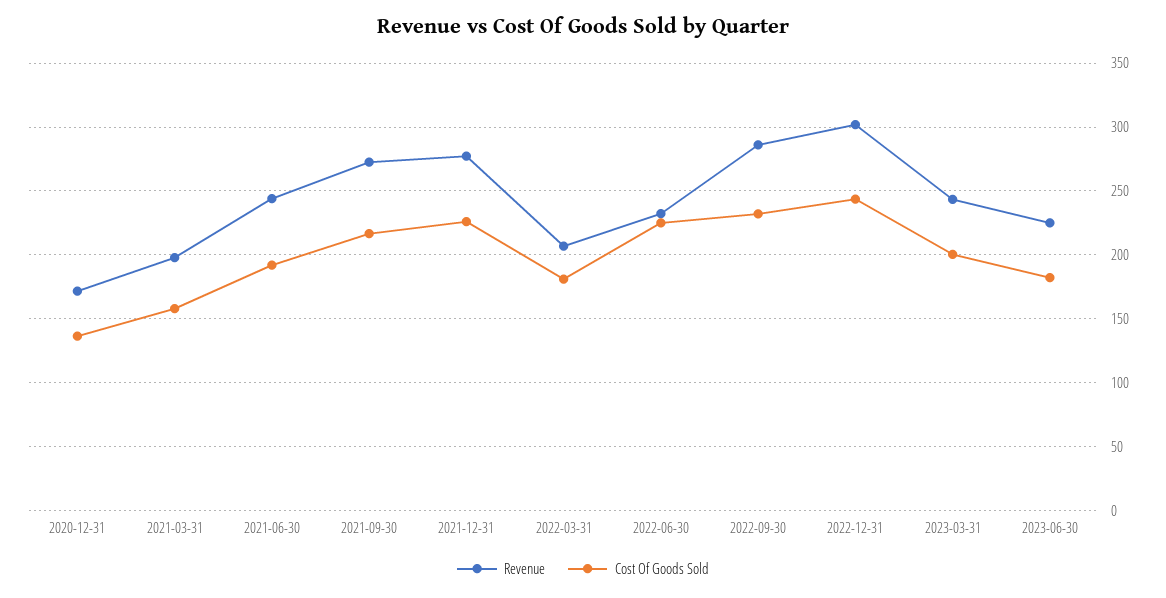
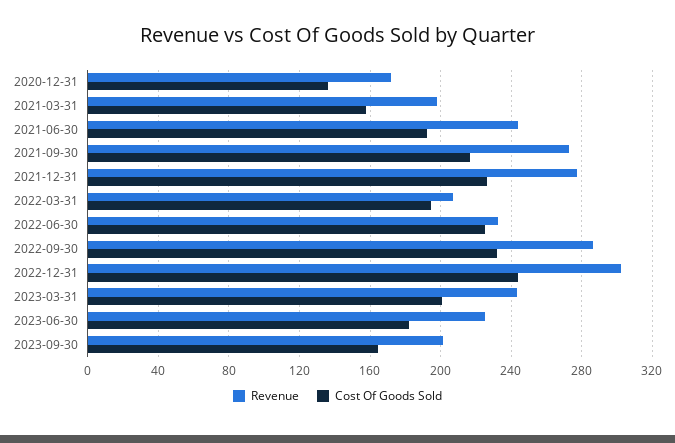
Cost Of Goods Sold, 2022-03-31: 180 -> 195
Revenue, 2023-09-30: none -> 200
Cost Of Goods Sold, 2023-09-30: none -> 165

